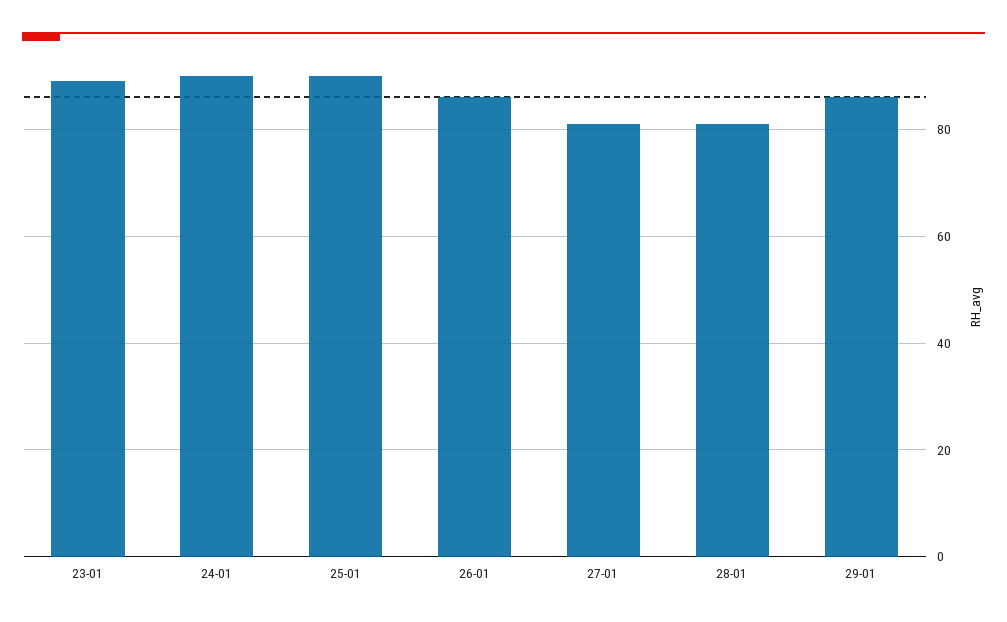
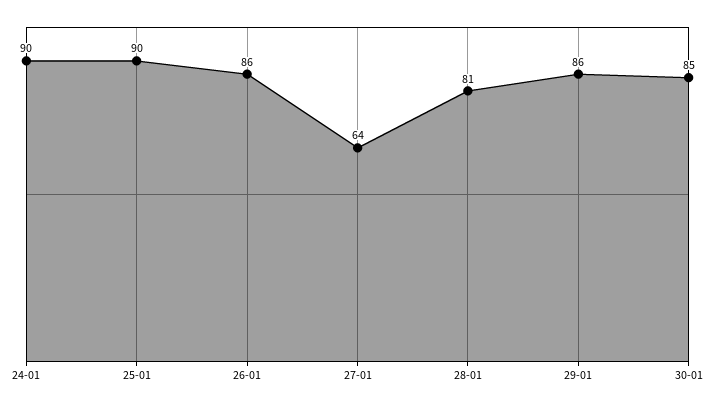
23-01: 90 -> none
27-01: 80 -> 64
30-01: none -> 85

